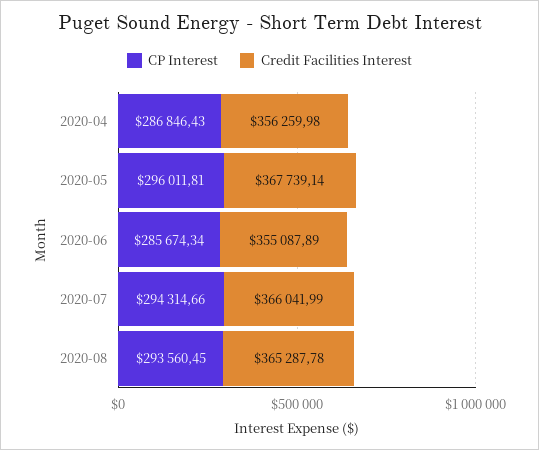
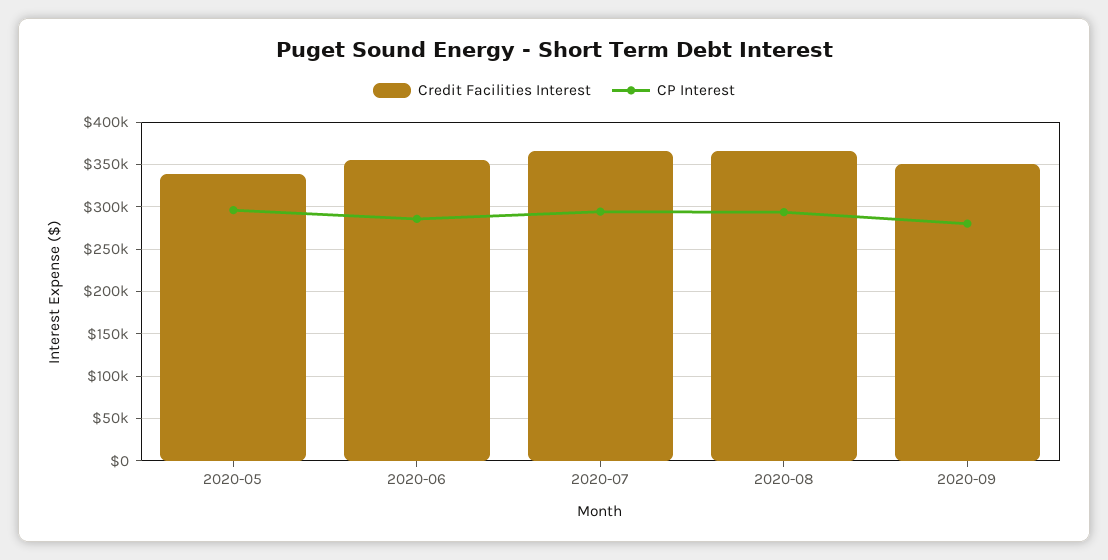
CP Interest, 2020-04: 286846.43 -> none
Credit Facilities Interest, 2020-04: 356259.98 -> none
Credit Facilities Interest, 2020-05: 367739.14 -> 340000
Credit Facilities Interest, 2020-09: none -> 350000
CP Interest, 2020-09: none -> 280000

